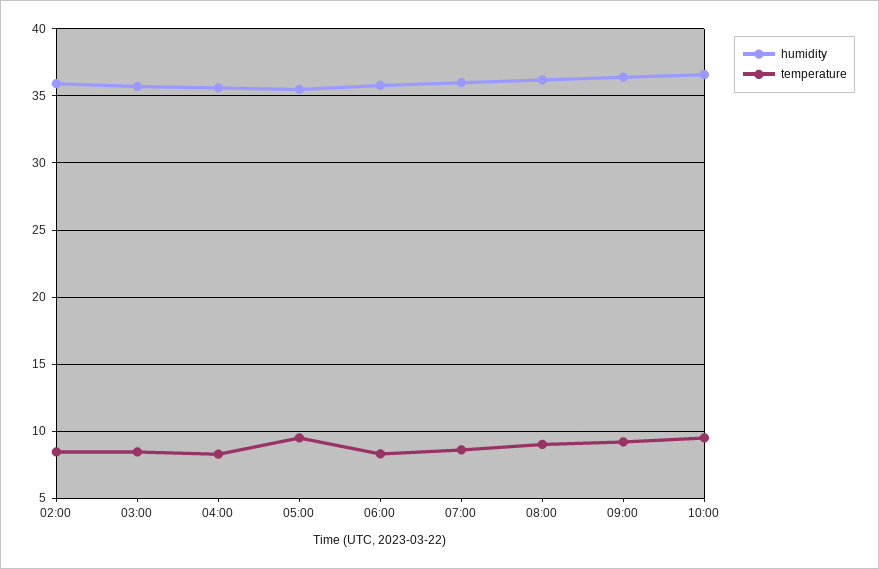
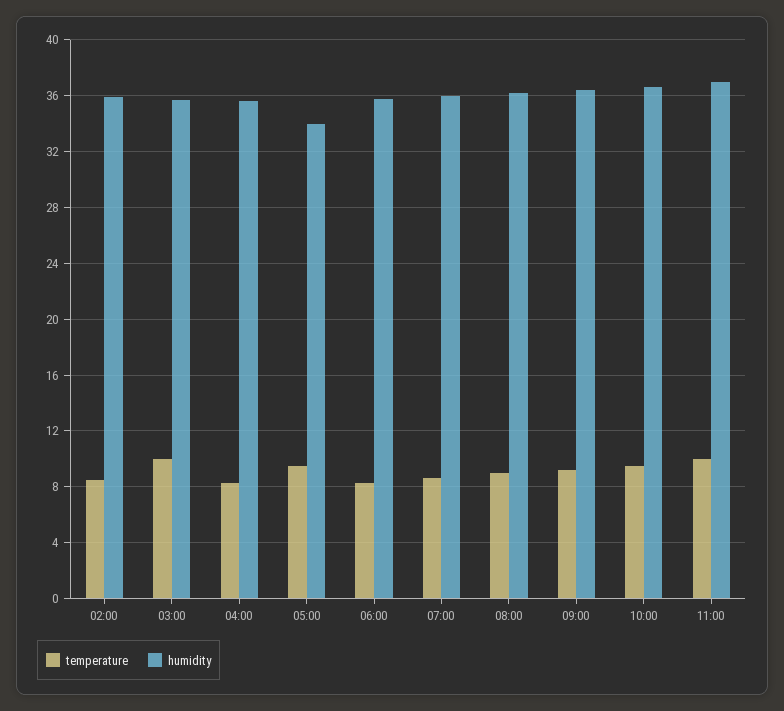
temperature, 03:00: 8.5 -> 10
humidity, 05:00: 35.5 -> 34
temperature, 11:00: none -> 10
humidity, 11:00: none -> 37

